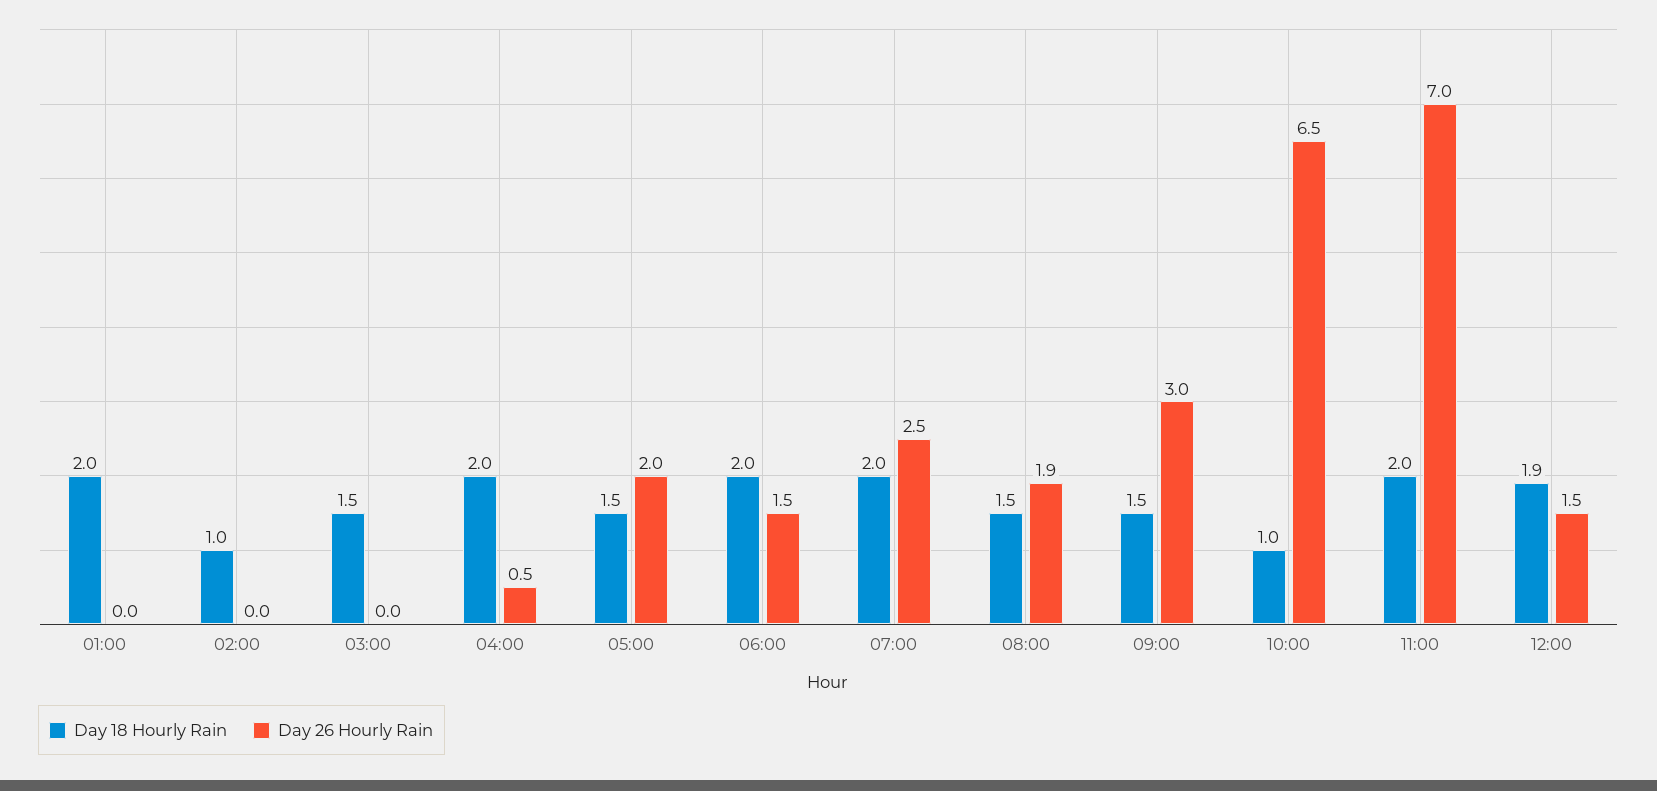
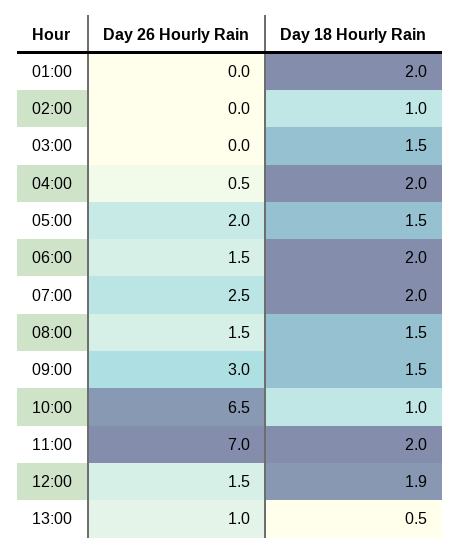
Day 26 Hourly Rain, 08:00: 1.9 -> 1.5
Day 26 Hourly Rain, 13:00: none -> 1
Day 18 Hourly Rain, 13:00: none -> 0.5

